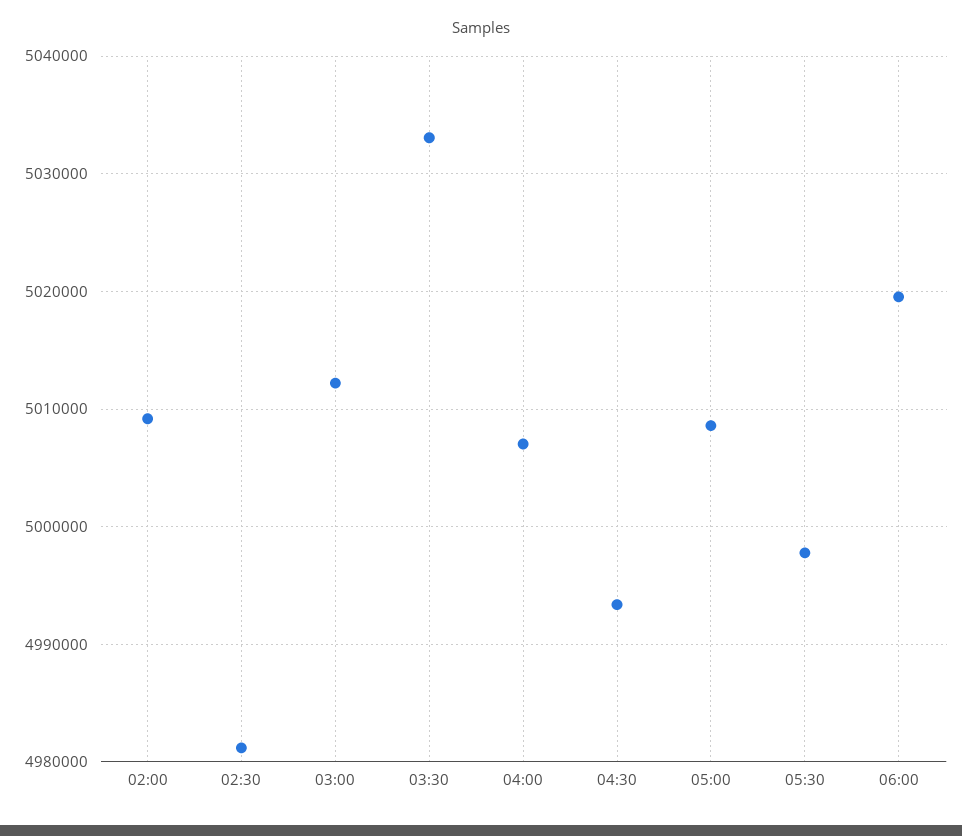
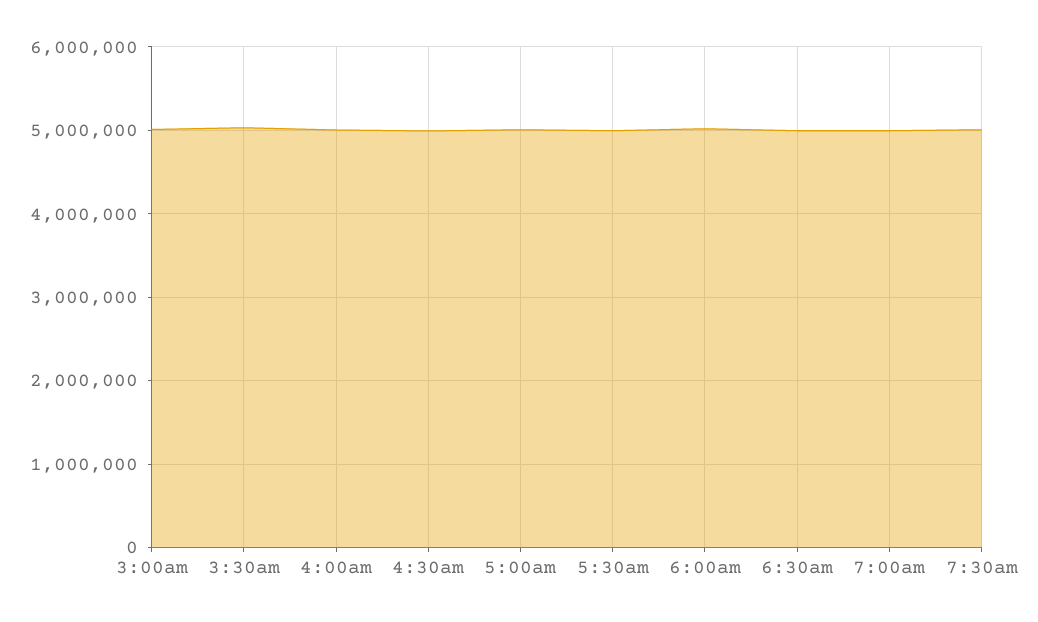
02:00: 5009000 -> none
02:30: 4981000 -> none
6:30am: none -> 5000000
7:00am: none -> 5000000
7:30am: none -> 5000000

